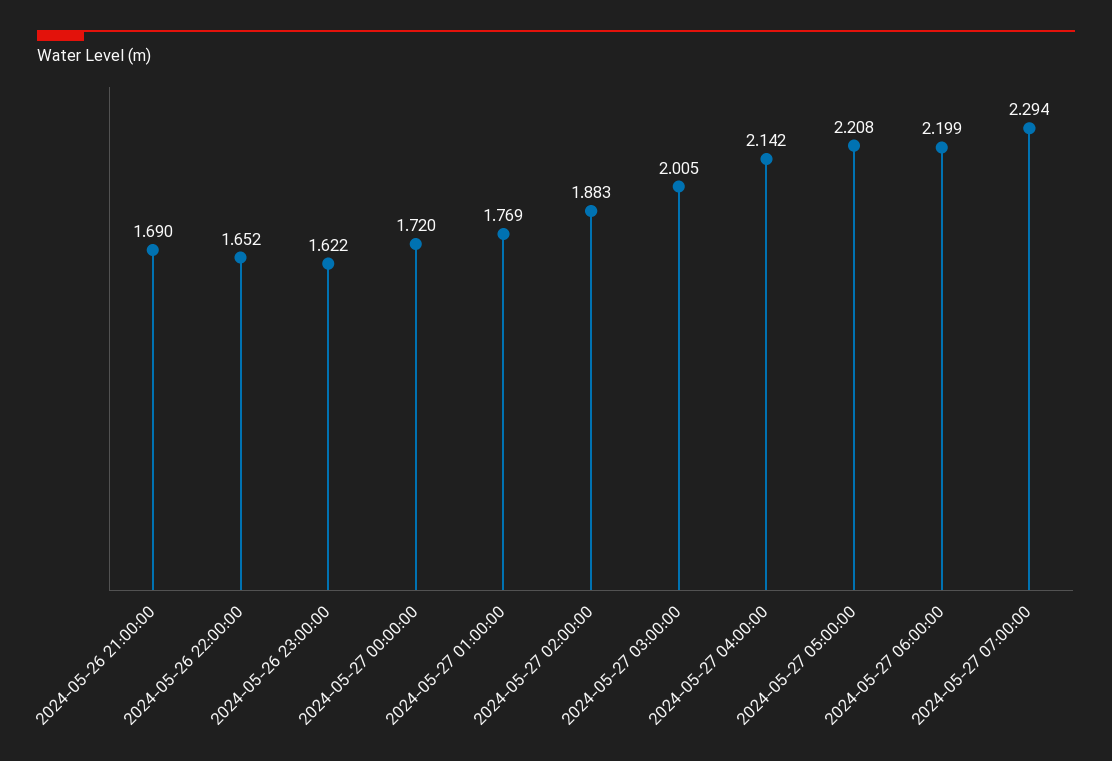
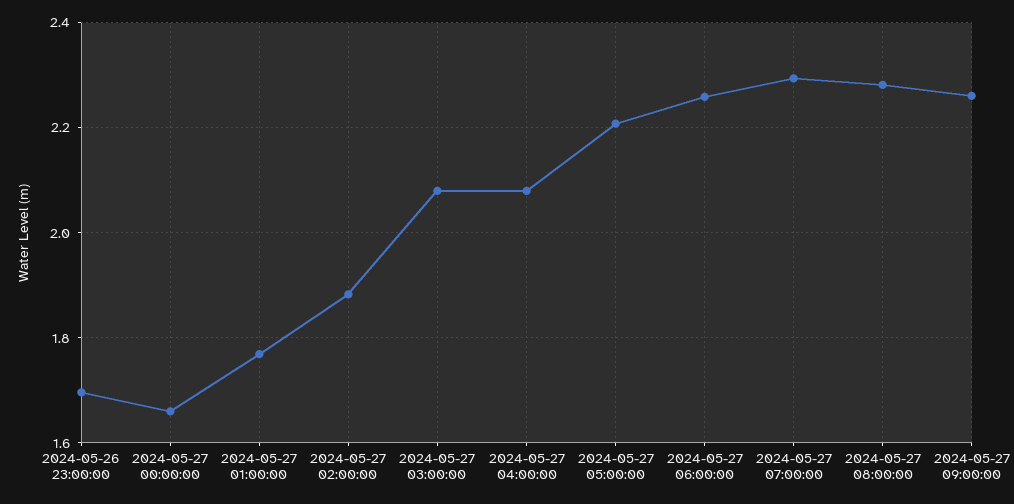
2024-05-26 21:00:00: 1.69 -> none
2024-05-26 22:00:00: 1.652 -> none
2024-05-26 23:00:00: 1.622 -> 1.7
2024-05-27 00:00:00: 1.72 -> 1.66
2024-05-27 03:00:00: 2.005 -> 2.08
2024-05-27 04:00:00: 2.142 -> 2.08
2024-05-27 06:00:00: 2.199 -> 2.26
2024-05-27 08:00:00: none -> 2.28
2024-05-27 09:00:00: none -> 2.26

